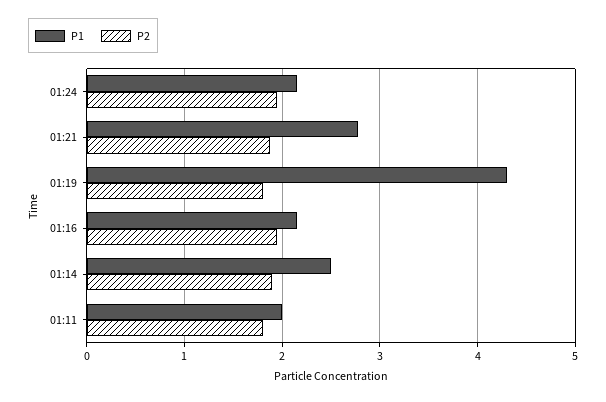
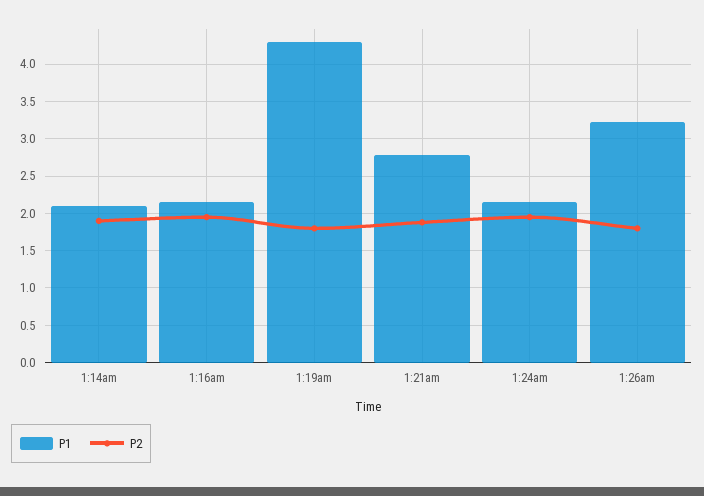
P1, 01:14: 2.5 -> 2.1
P1, 01:11: 2 -> none
P2, 01:11: 1.8 -> none
P1, 1:26am: none -> 3.2
P2, 1:26am: none -> 1.8

